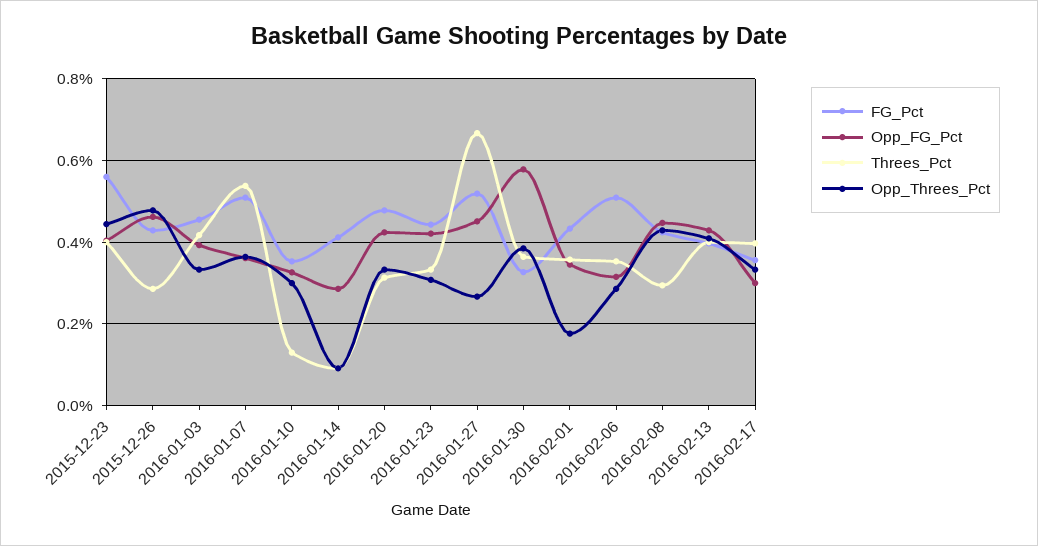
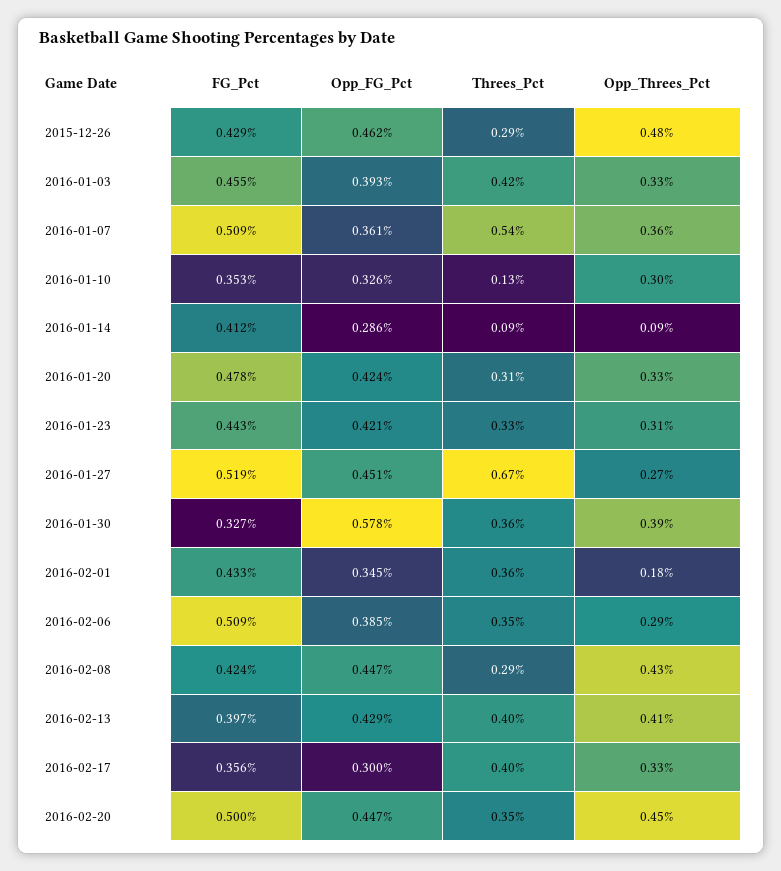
FG_Pct, 2015-12-23: 0.56 -> none
Opp_FG_Pct, 2015-12-23: 0.4 -> none
Threes_Pct, 2015-12-23: 0.4 -> none
Opp_Threes_Pct, 2015-12-23: 0.44 -> none
Opp_FG_Pct, 2016-02-06: 0.32 -> 0.385
FG_Pct, 2016-02-20: none -> 0.5
Opp_FG_Pct, 2016-02-20: none -> 0.447
Threes_Pct, 2016-02-20: none -> 0.35
Opp_Threes_Pct, 2016-02-20: none -> 0.45

